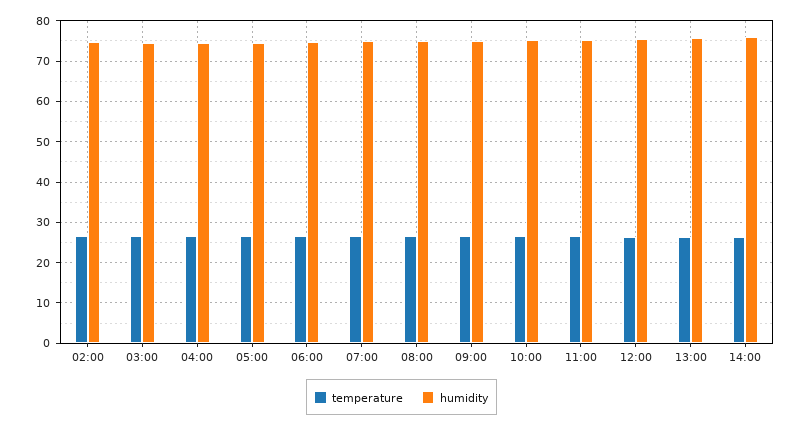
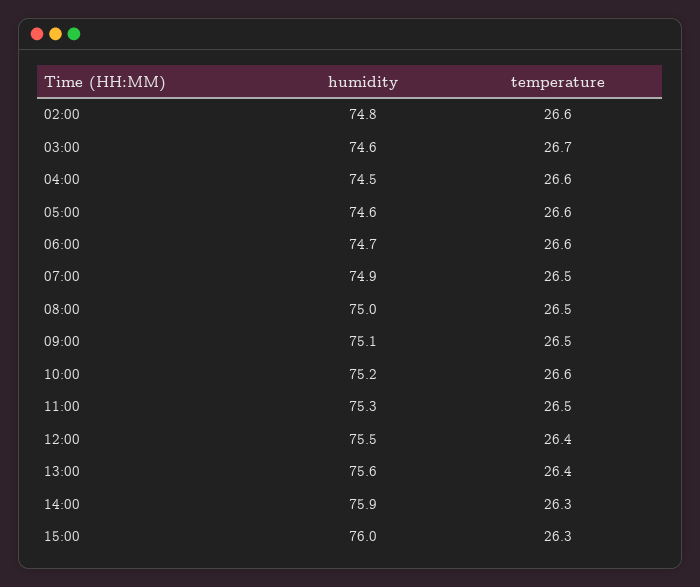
humidity, 15:00: none -> 76
temperature, 15:00: none -> 26.3

